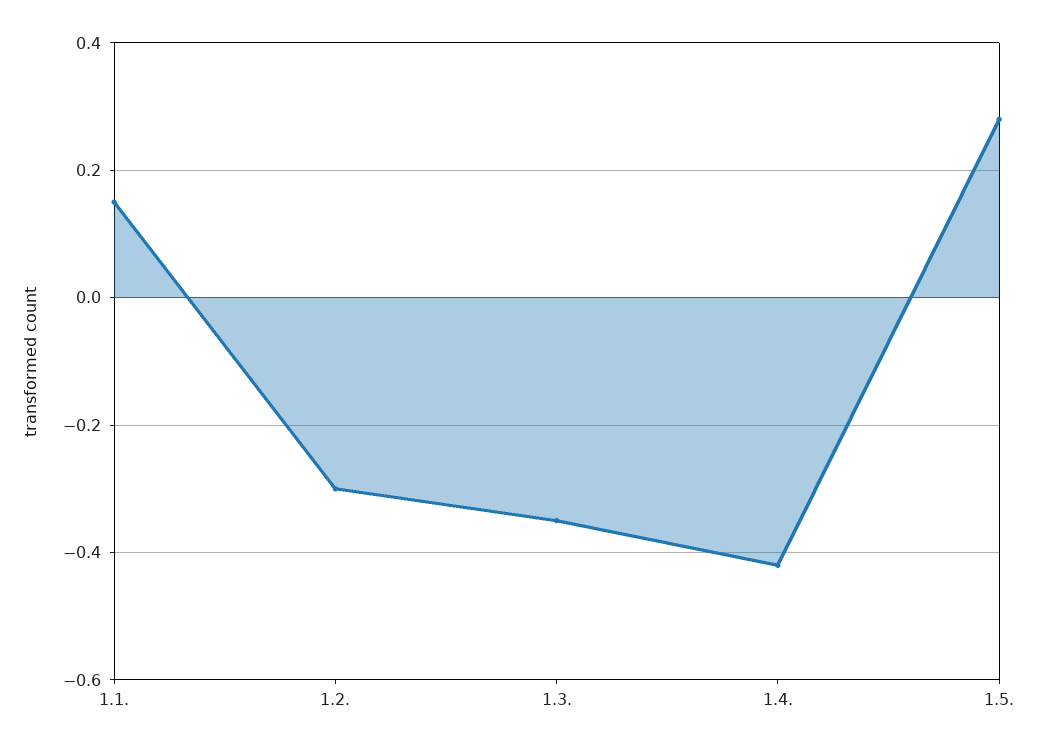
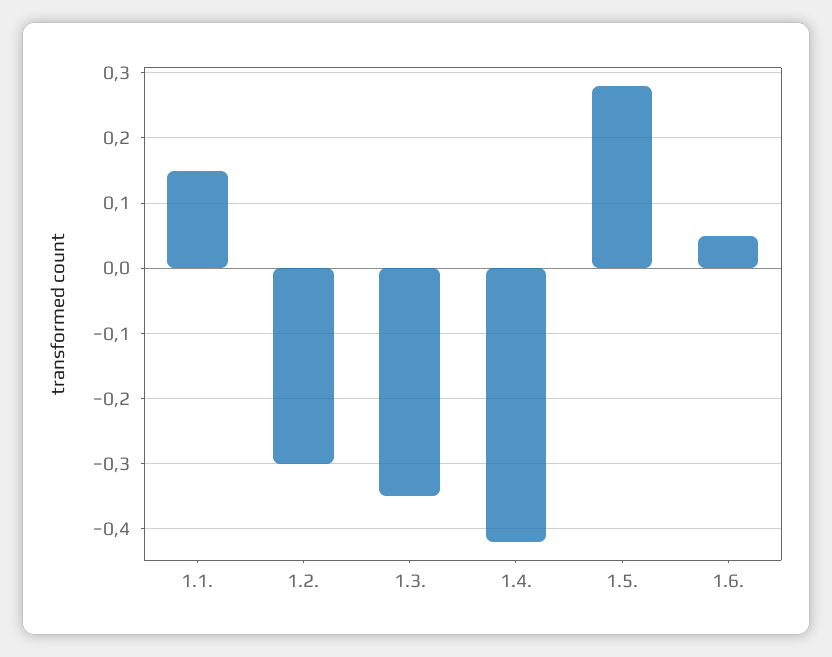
1.6.: none -> 0.05

